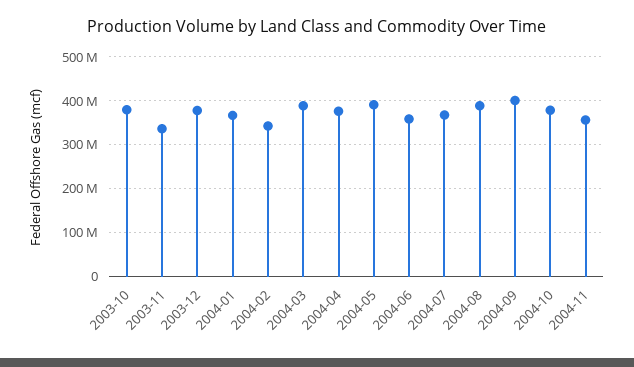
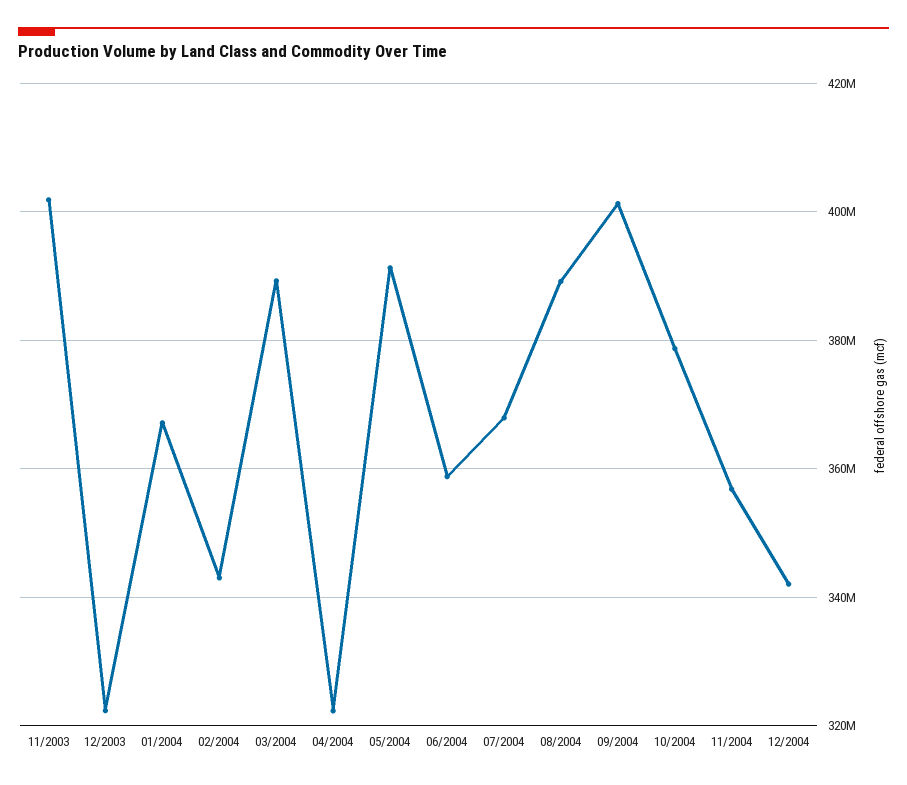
2003-10: 380000000 -> none
2003-11: 340000000 -> 402000000
2003-12: 380000000 -> 322000000
2004-04: 380000000 -> 322000000
12/2004: none -> 342000000

